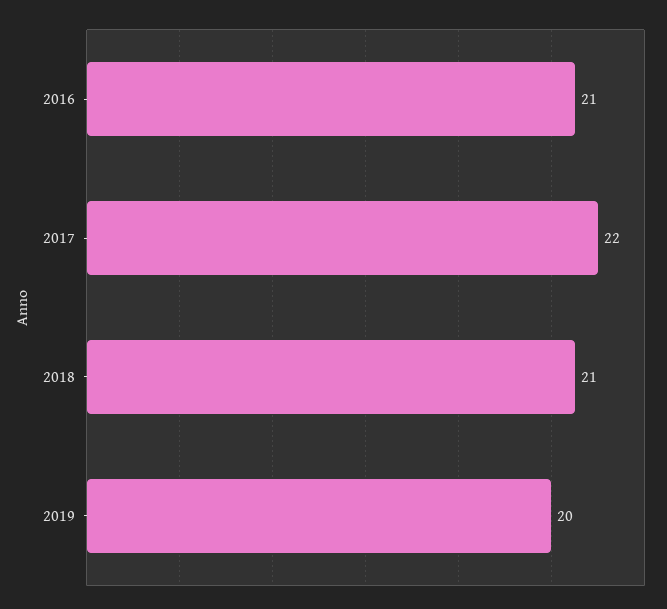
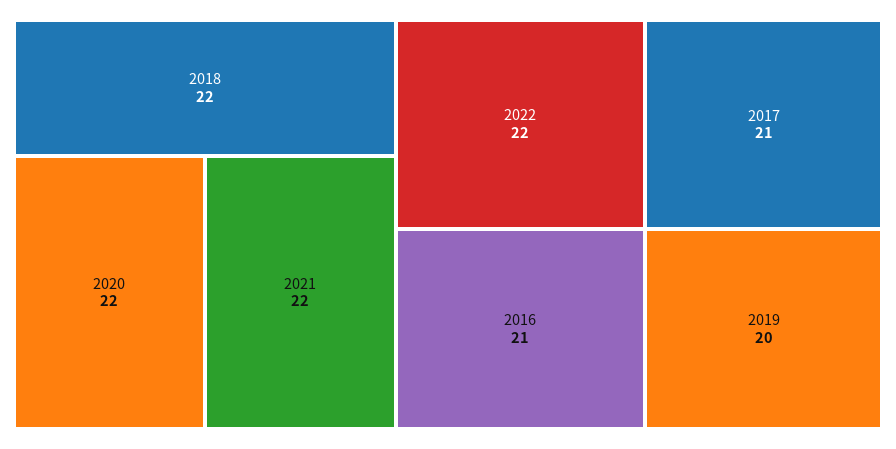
2017: 22 -> 21
2018: 21 -> 22
2020: none -> 22
2021: none -> 22
2022: none -> 22

